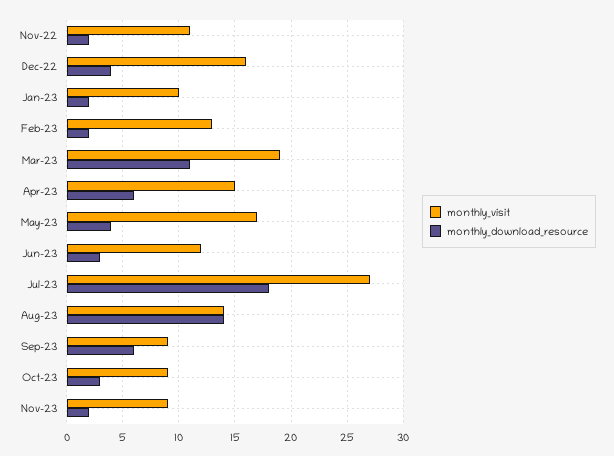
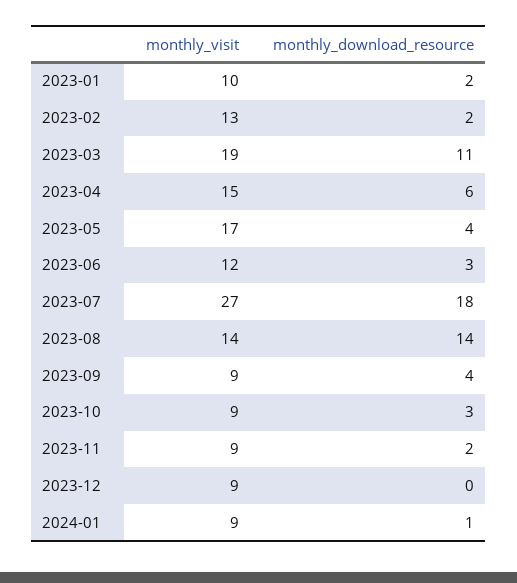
monthly_visit, Nov-22: 11 -> none
monthly_download_resource, Nov-22: 2 -> none
monthly_visit, Dec-22: 16 -> none
monthly_download_resource, Dec-22: 4 -> none
monthly_download_resource, Sep-23: 6 -> 4
monthly_visit, 2023-12: none -> 9
monthly_download_resource, 2023-12: none -> 0
monthly_visit, 2024-01: none -> 9
monthly_download_resource, 2024-01: none -> 1

